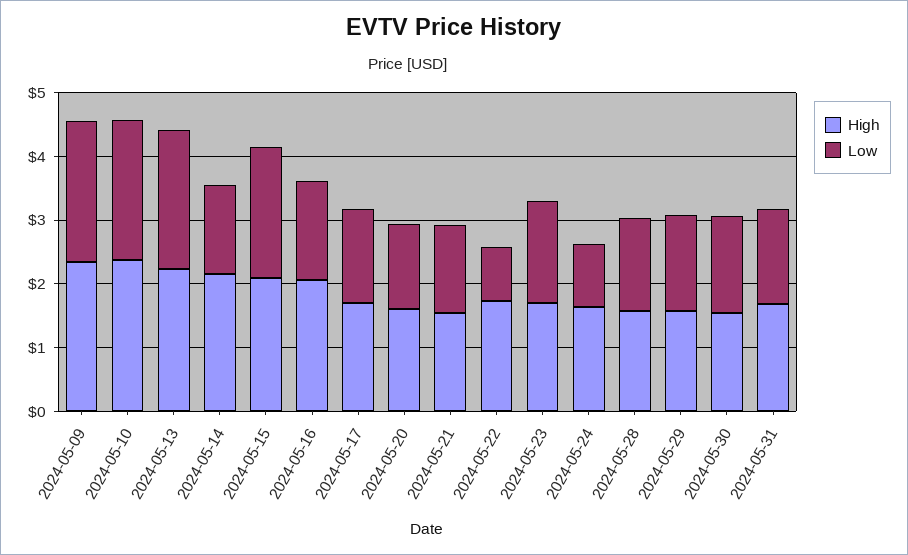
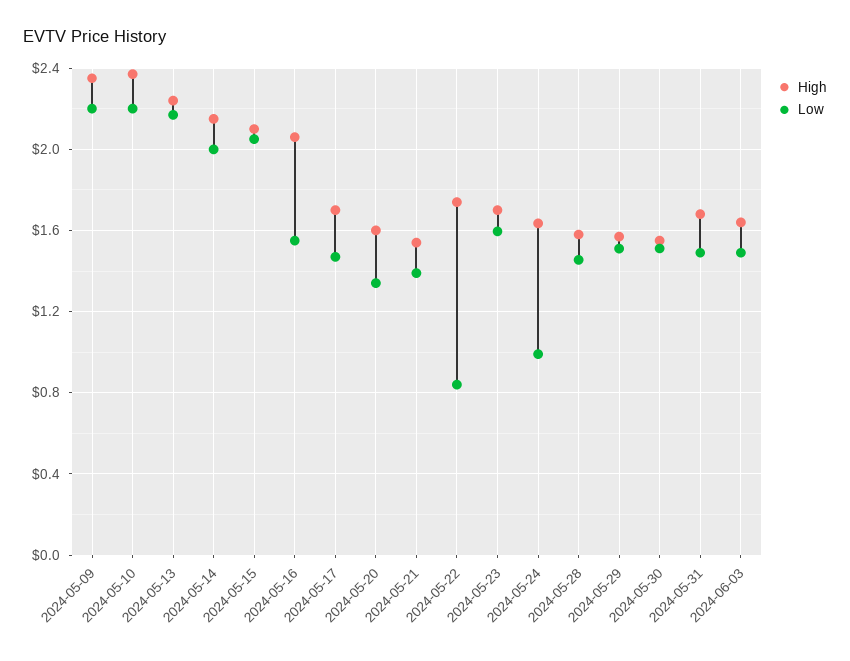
Low, 2024-05-14: 1.4 -> 2
High, 2024-06-03: none -> 1.65
Low, 2024-06-03: none -> 1.5

